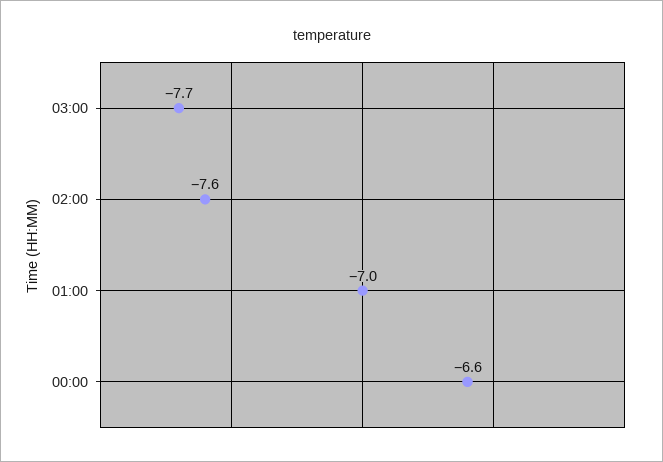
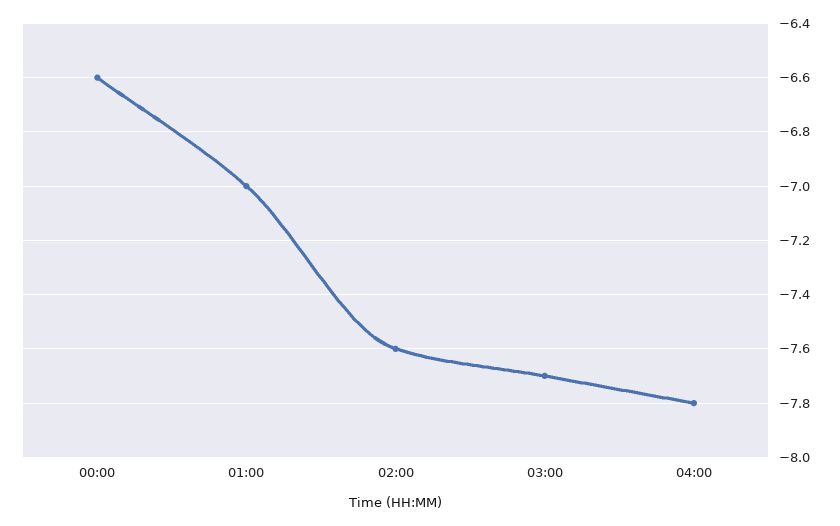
04:00: none -> -7.8

